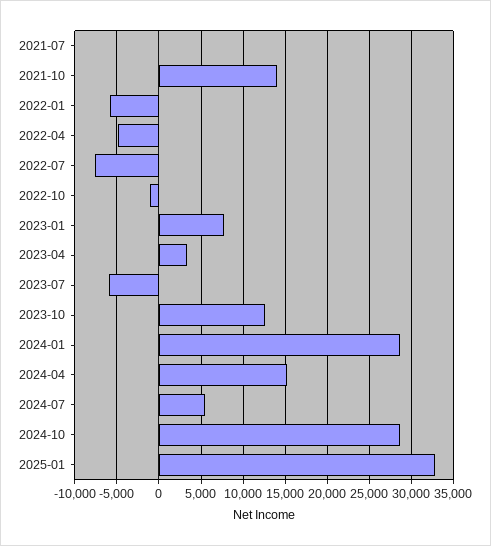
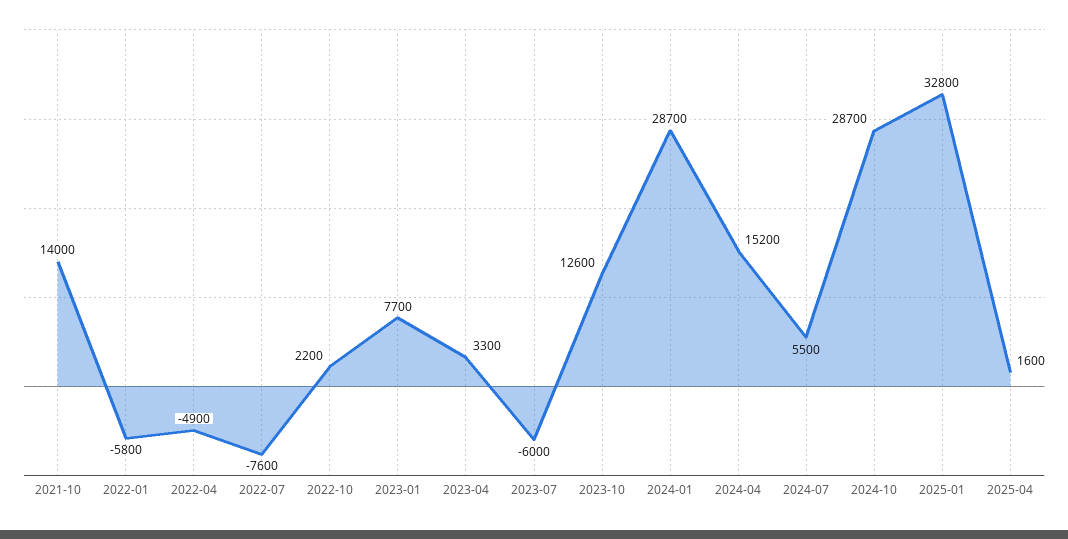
2021-07: 0 -> none
2022-10: -1000 -> 2200
2025-04: none -> 1600

